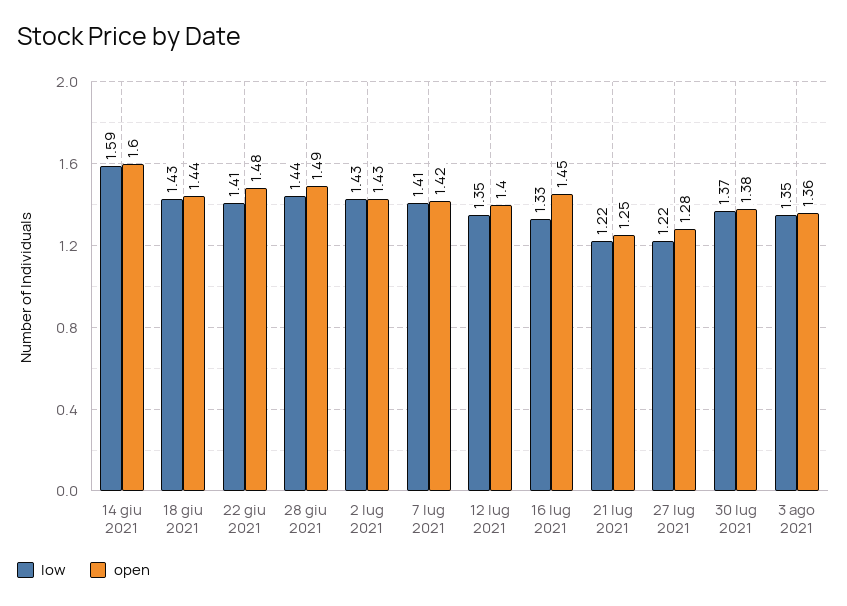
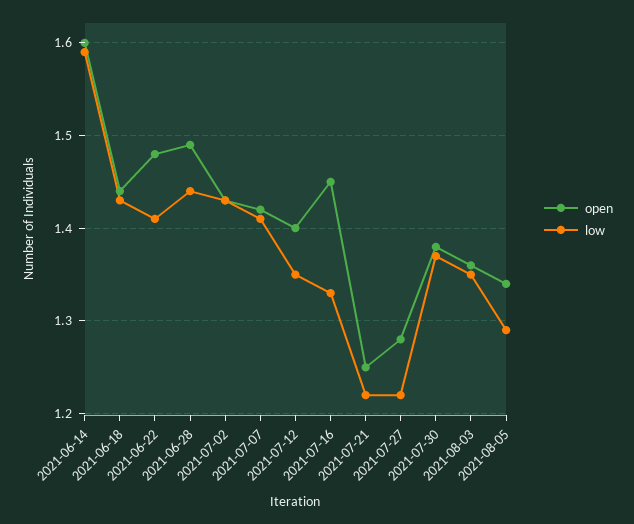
open, 2021-08-05: none -> 1.34
low, 2021-08-05: none -> 1.29

